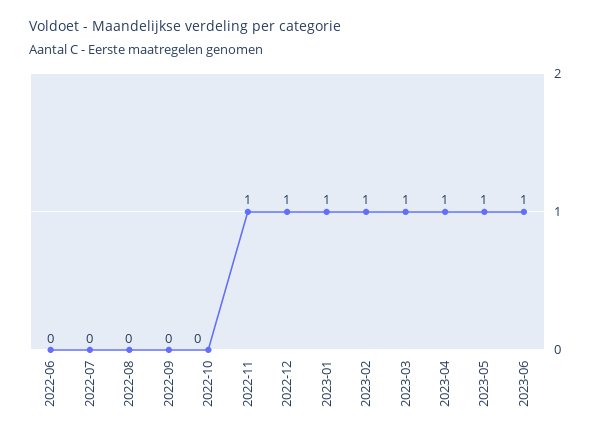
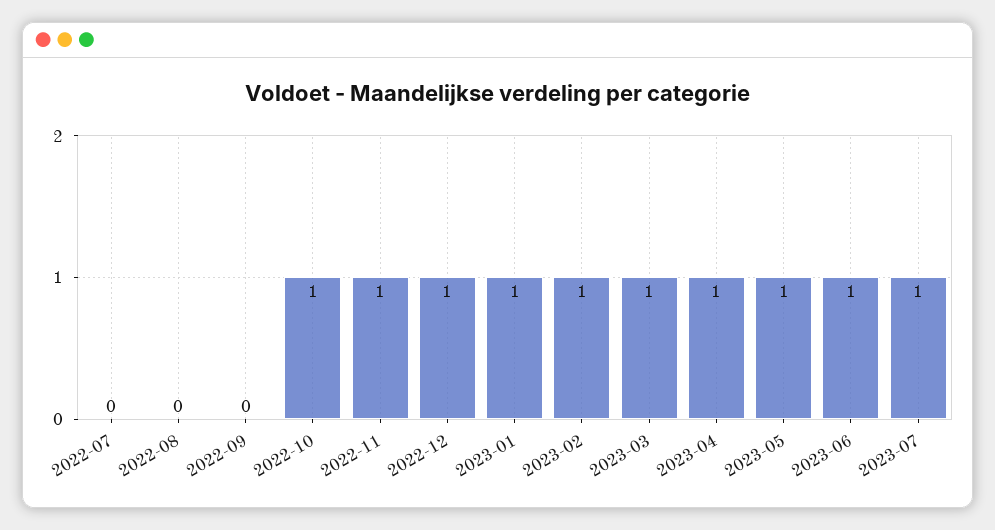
2022-06: 0 -> none
2022-10: 0 -> 1
2023-07: none -> 1

